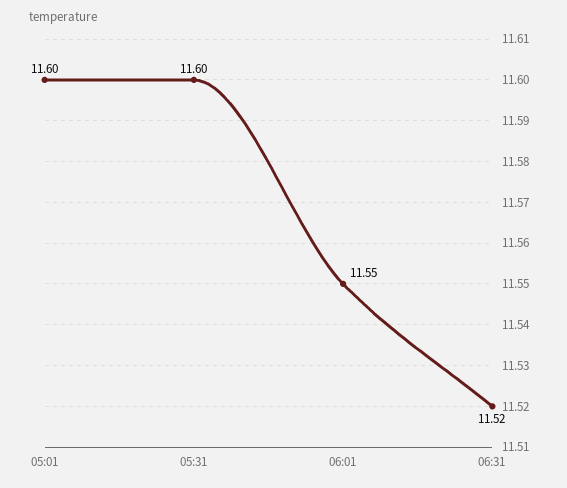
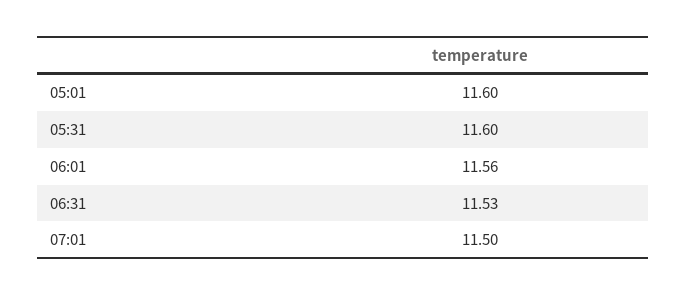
06:01: 11.55 -> 11.56
06:31: 11.52 -> 11.53
07:01: none -> 11.5

